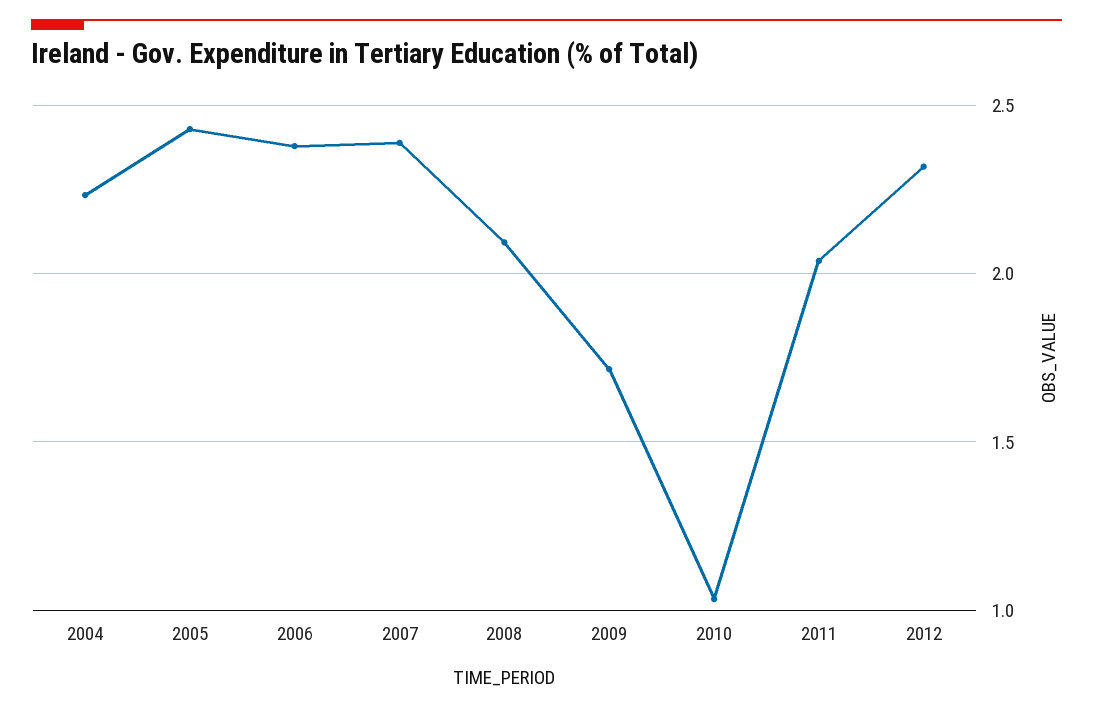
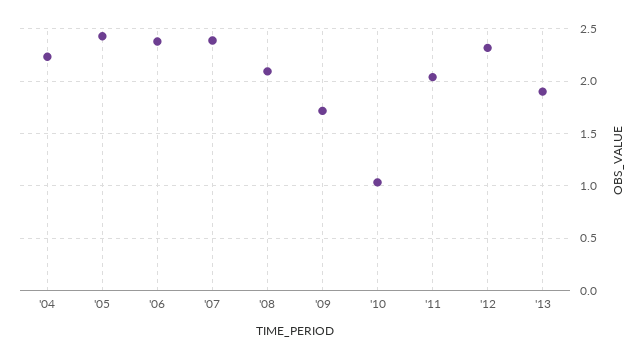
'13: none -> 1.9

